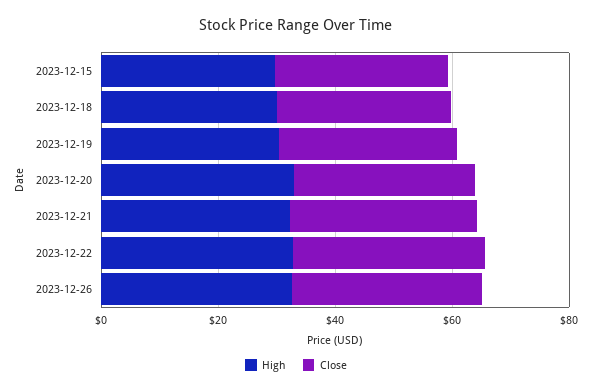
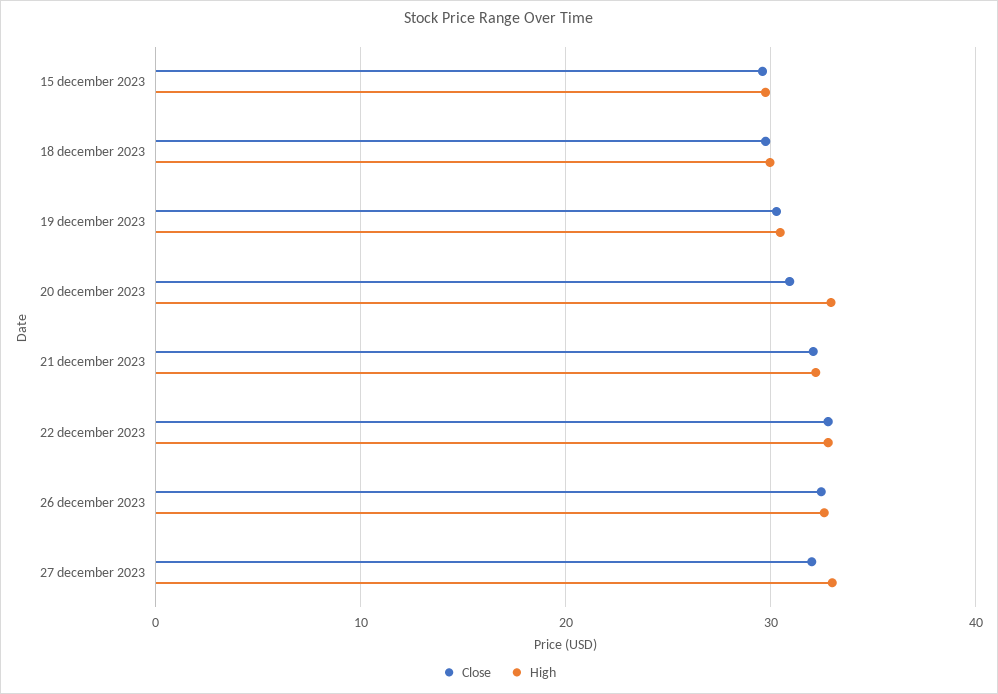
Close, 27 december 2023: none -> 32
High, 27 december 2023: none -> 33

